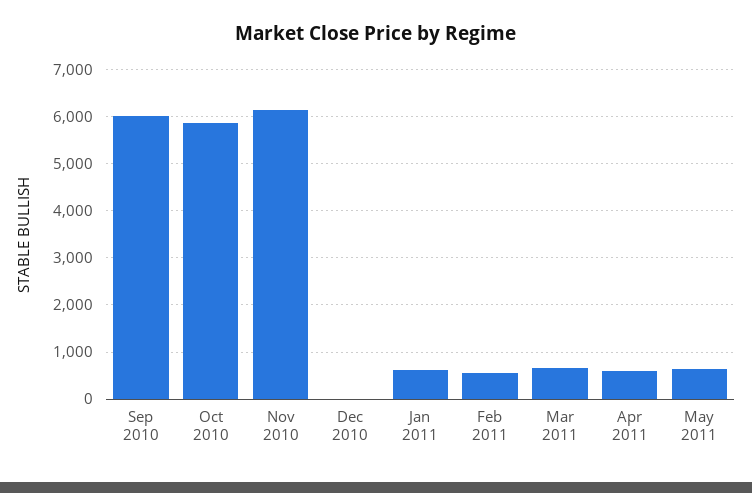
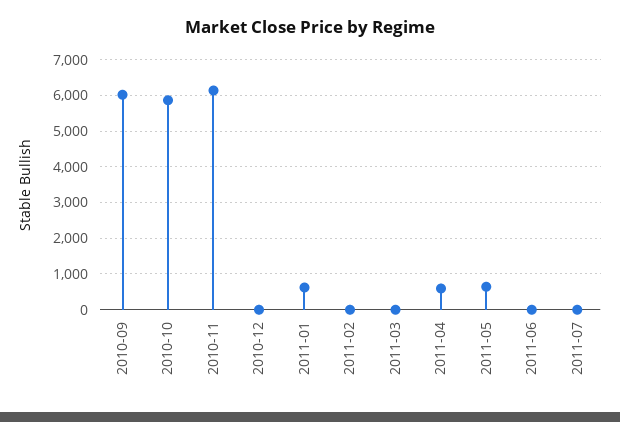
Feb 2011: 600 -> 0
Mar 2011: 600 -> 0
2011-06: none -> 0
2011-07: none -> 0

